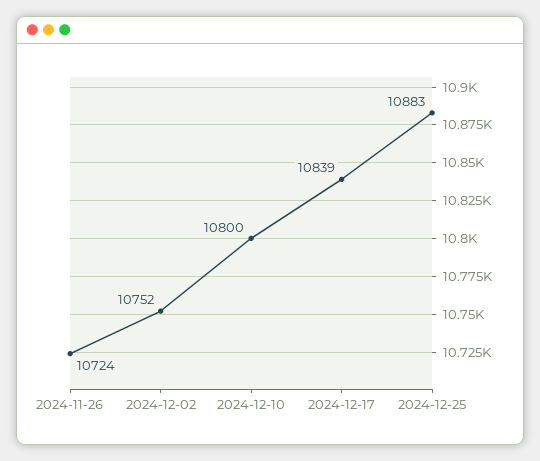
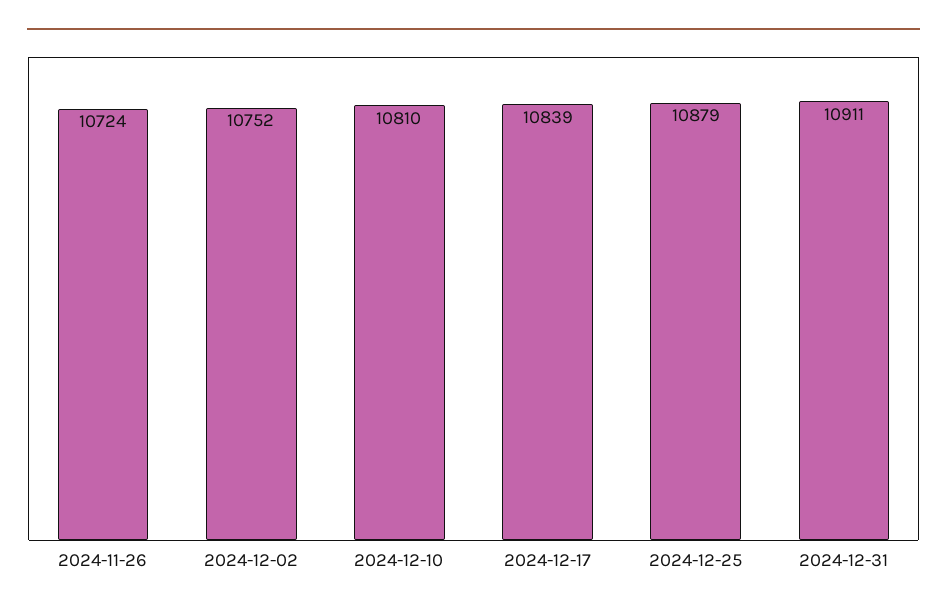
2024-12-10: 10800 -> 10810
2024-12-25: 10883 -> 10879
2024-12-31: none -> 10911

